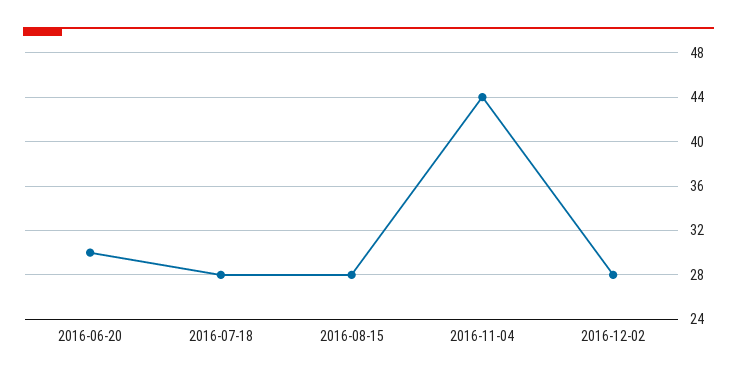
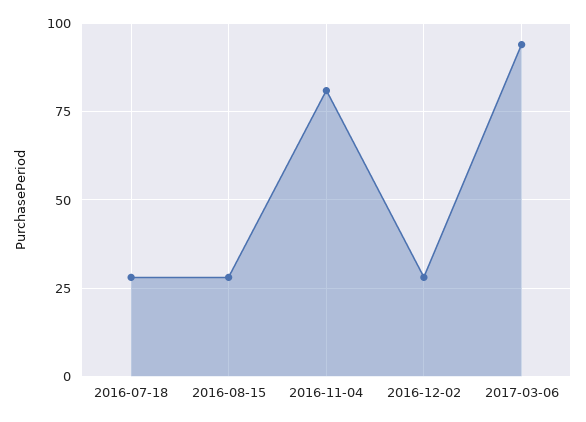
2016-06-20: 30 -> none
2016-11-04: 44 -> 80
2017-03-06: none -> 95

